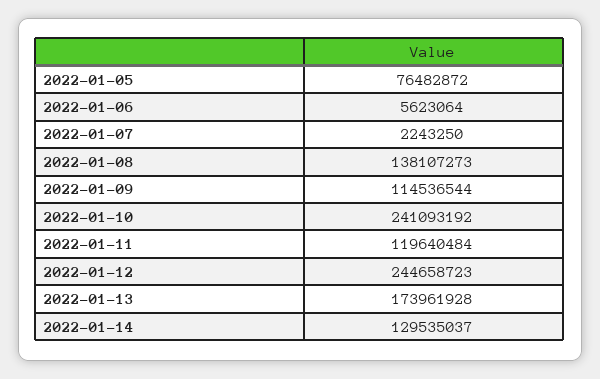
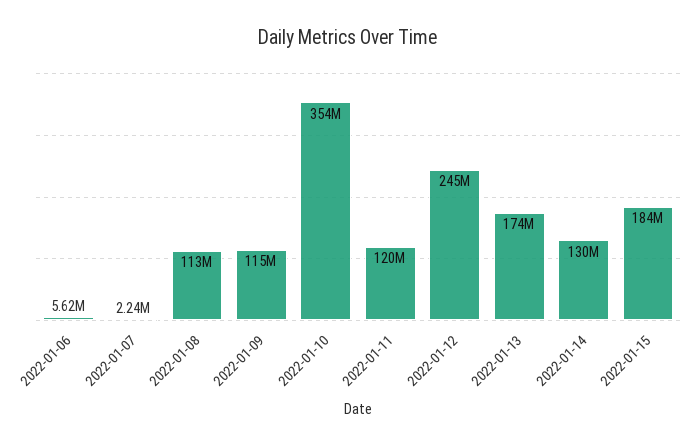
2022-01-05: 76482872 -> none
2022-01-08: 138107273 -> 113000000
2022-01-10: 241093192 -> 354000000
2022-01-15: none -> 184000000

